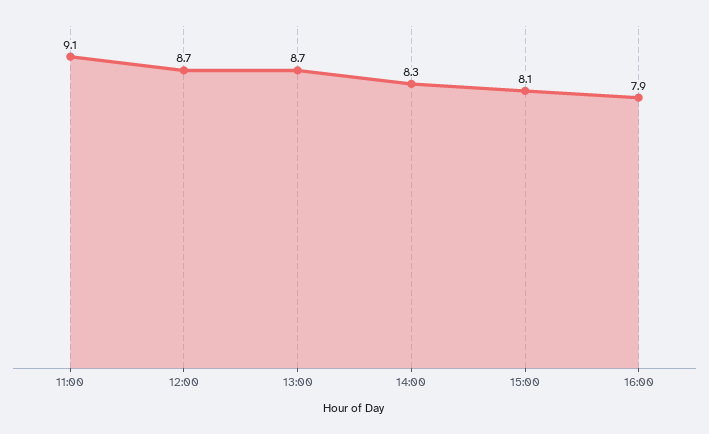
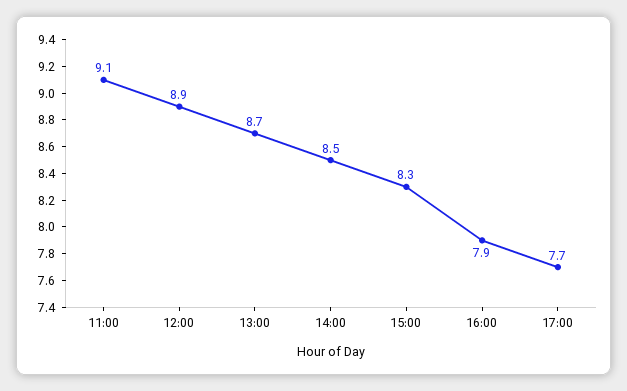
12:00: 8.7 -> 8.9
14:00: 8.3 -> 8.5
15:00: 8.1 -> 8.3
17:00: none -> 7.7

